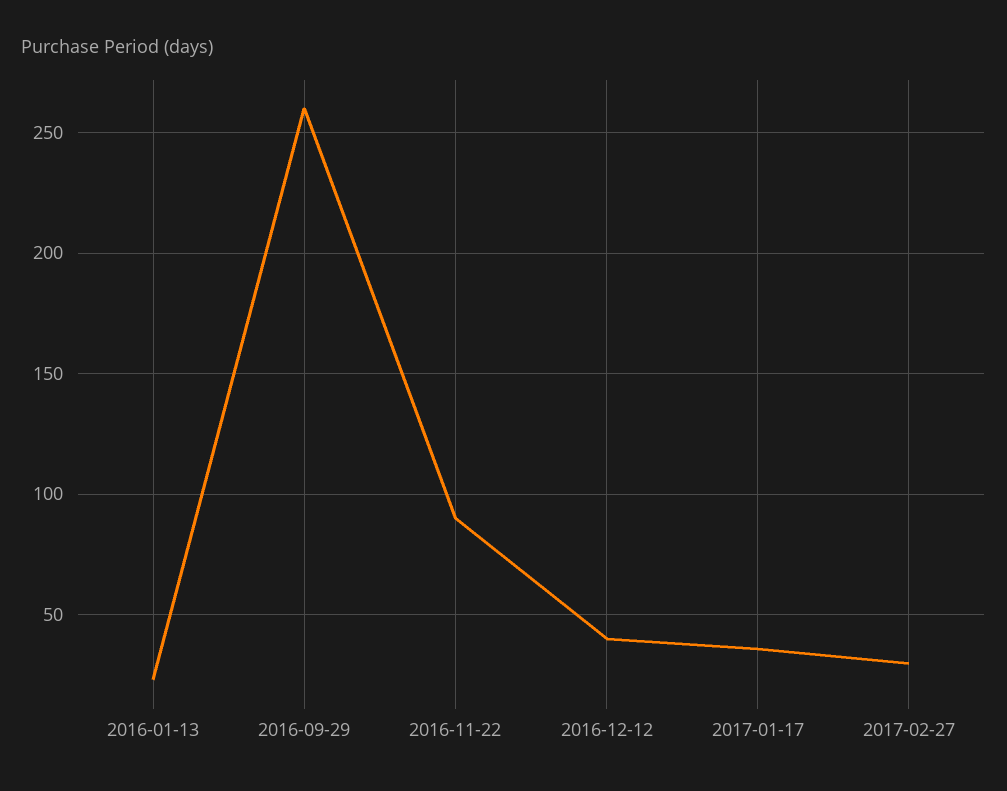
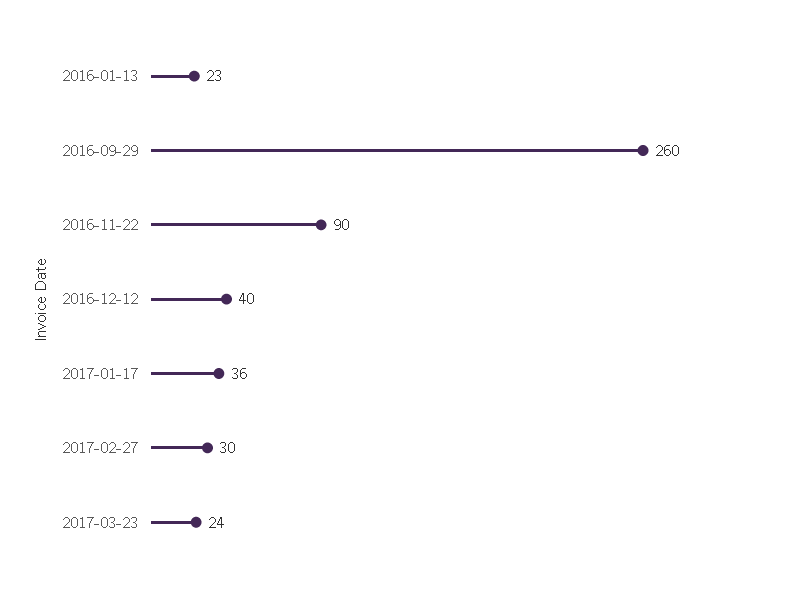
2017-03-23: none -> 24

